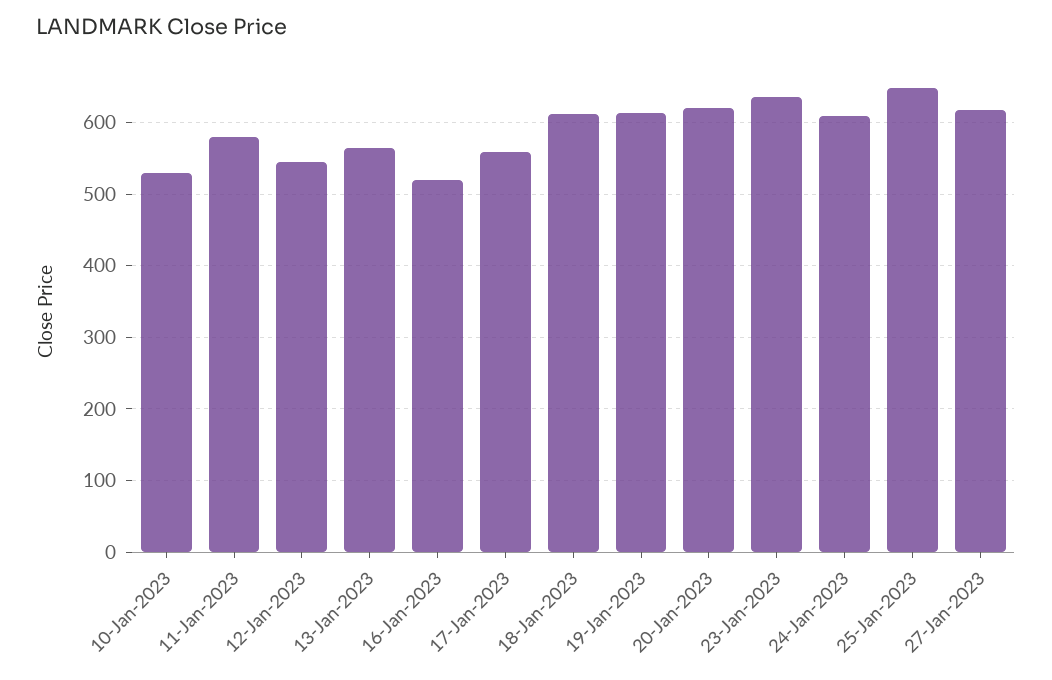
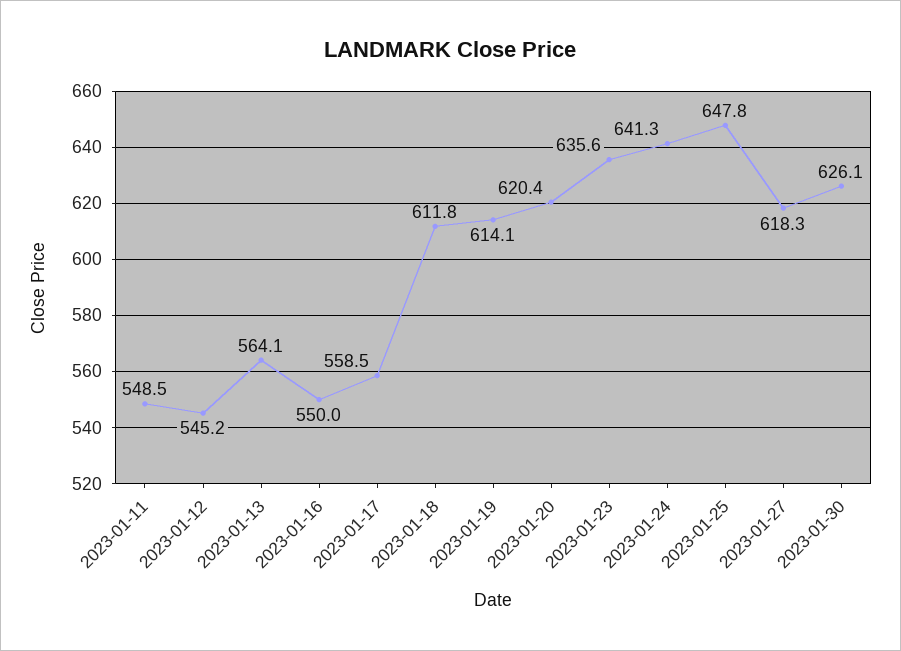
10-Jan-2023: 530 -> none
11-Jan-2023: 580 -> 548.5
16-Jan-2023: 520 -> 550
24-Jan-2023: 610 -> 641.3
2023-01-30: none -> 626.1

